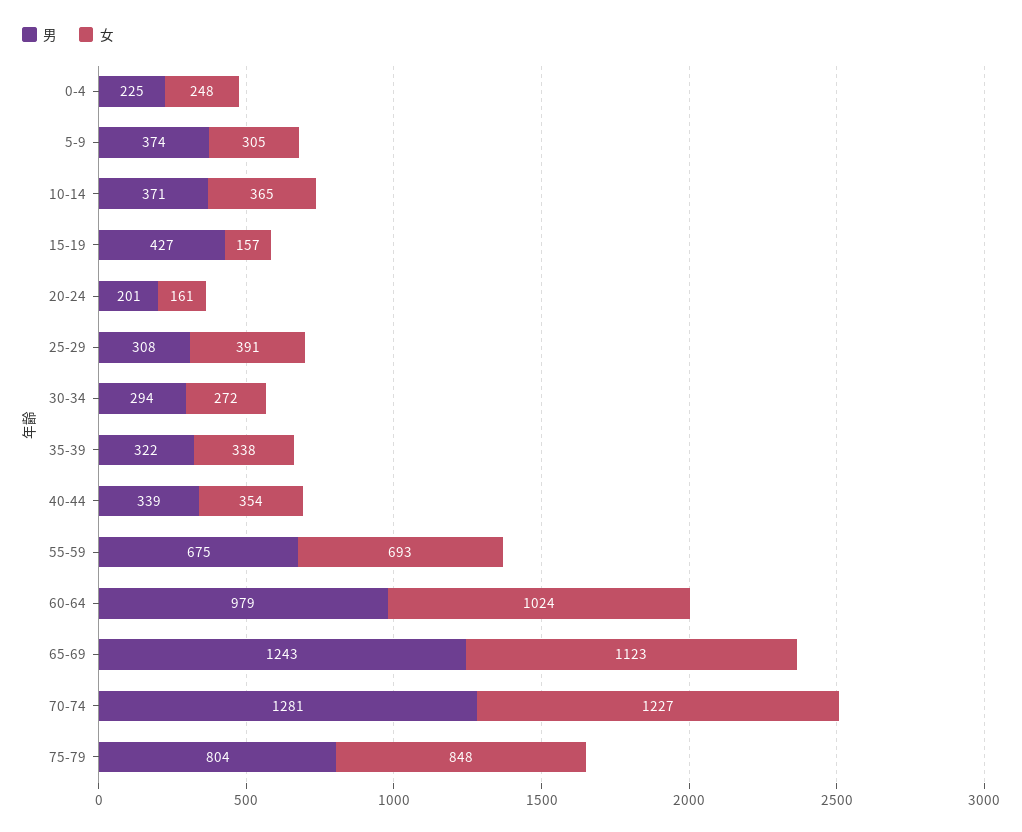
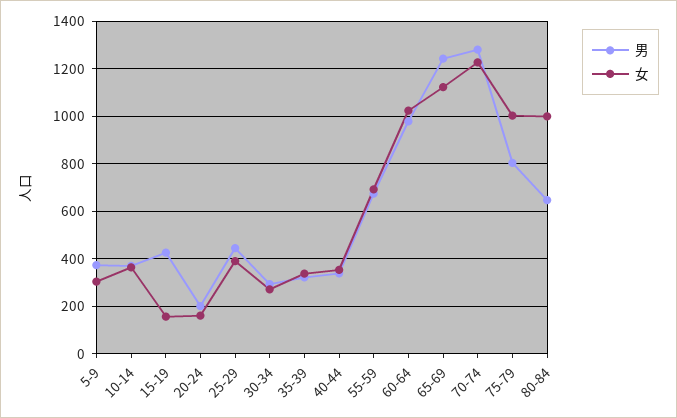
男, 0-4: 225 -> none
女, 0-4: 248 -> none
男, 25-29: 308 -> 450
女, 75-79: 848 -> 1000
男, 80-84: none -> 650
女, 80-84: none -> 1000

